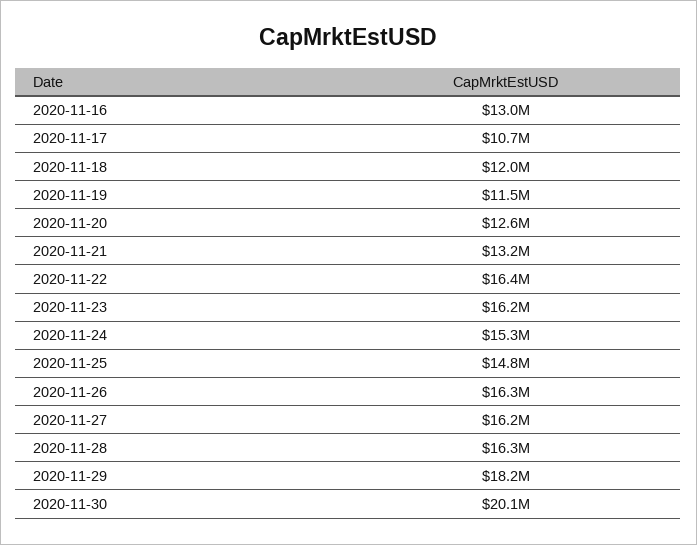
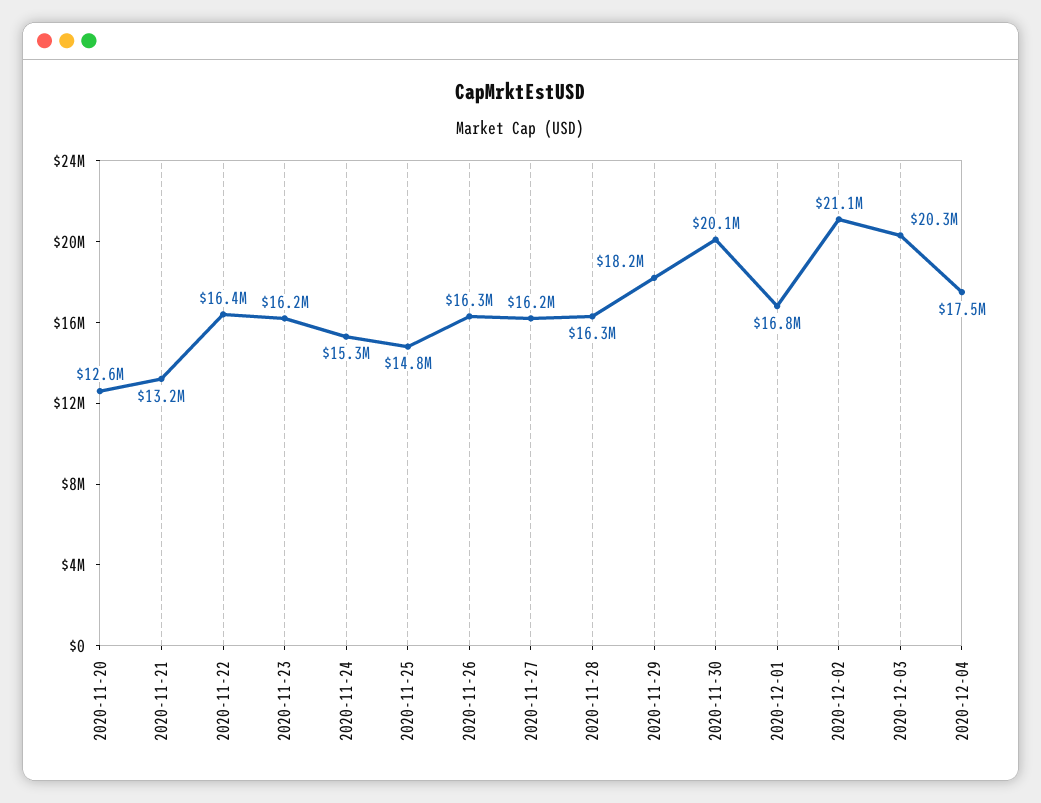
2020-11-16: 13000000 -> none
2020-11-17: 10700000 -> none
2020-11-18: 12000000 -> none
2020-11-19: 11500000 -> none
2020-12-01: none -> 16800000
2020-12-02: none -> 21100000
2020-12-03: none -> 20300000
2020-12-04: none -> 17500000

